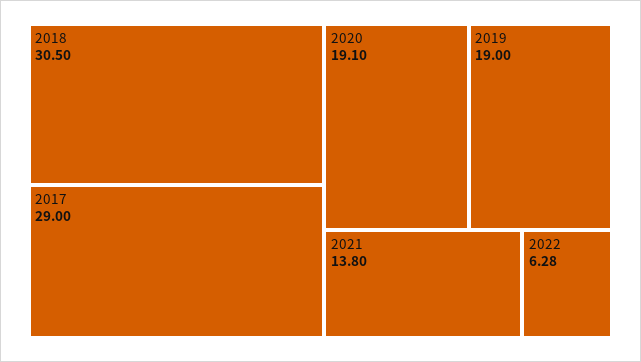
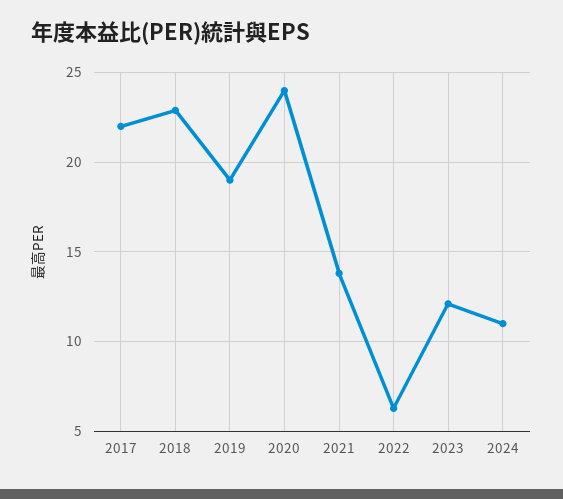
2018: 30.5 -> 23
2017: 29 -> 22
2020: 19.1 -> 24
2023: none -> 12
2024: none -> 11

